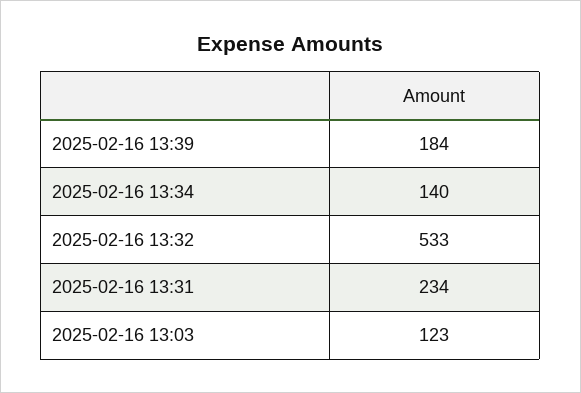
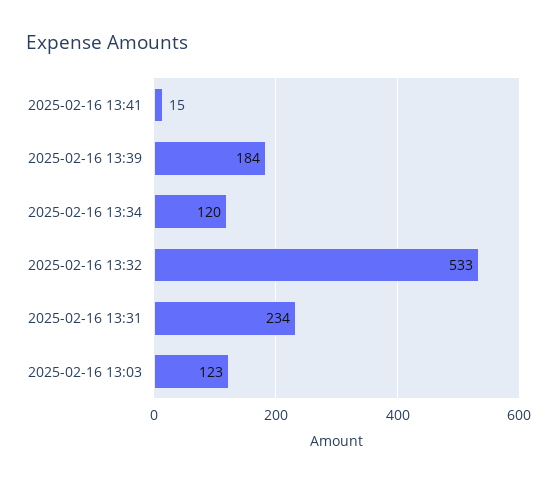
2025-02-16 13:34: 140 -> 120
2025-02-16 13:41: none -> 15

